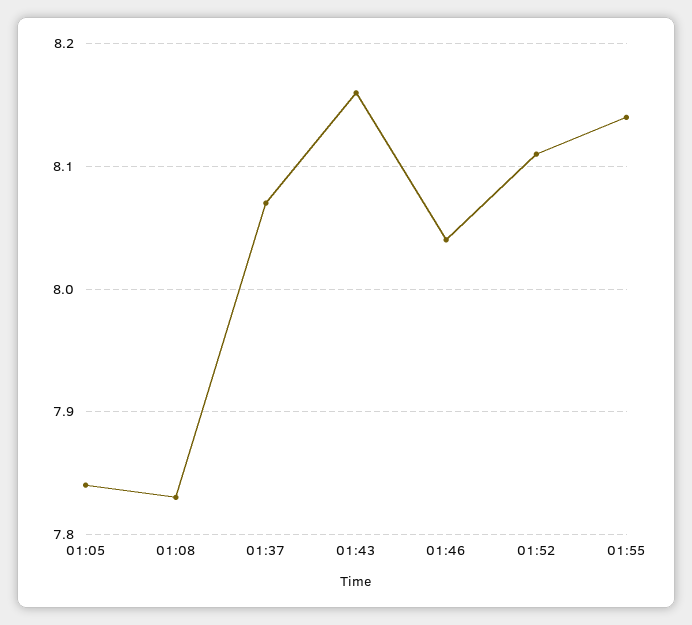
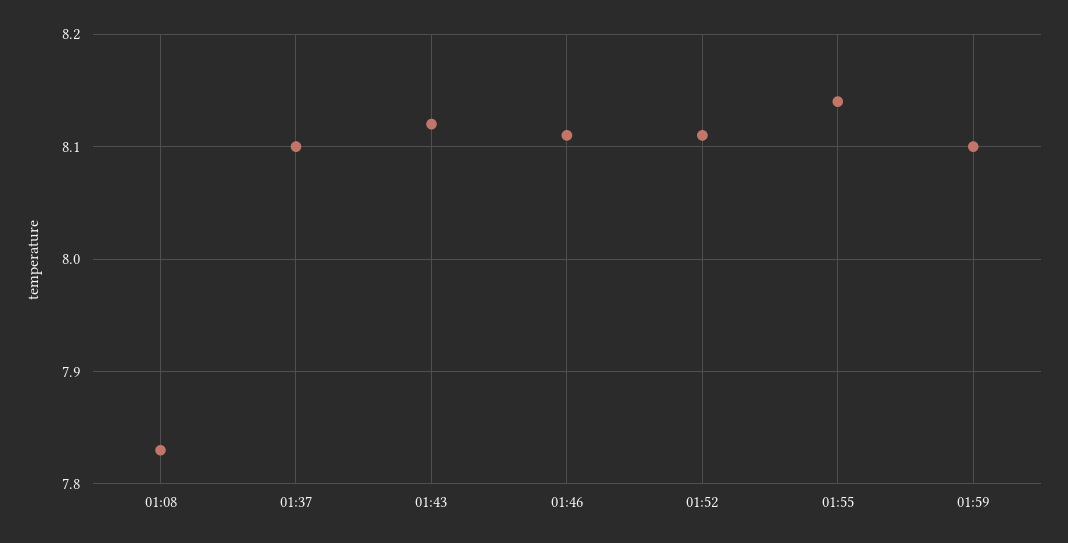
01:05: 7.84 -> none
01:37: 8.07 -> 8.1
01:43: 8.16 -> 8.12
01:46: 8.04 -> 8.11
01:59: none -> 8.1

